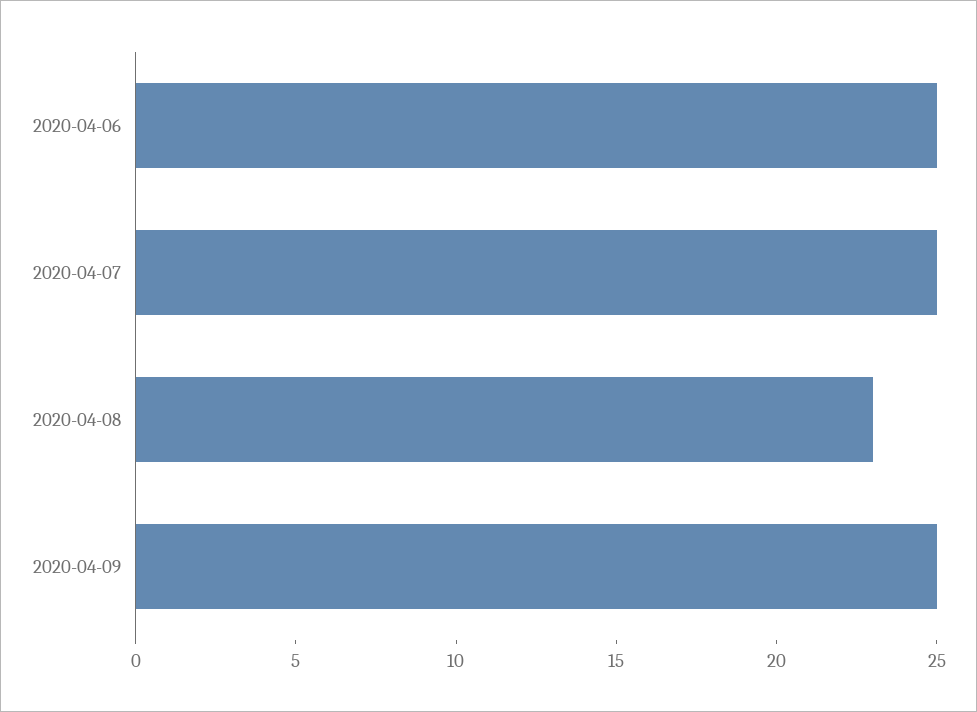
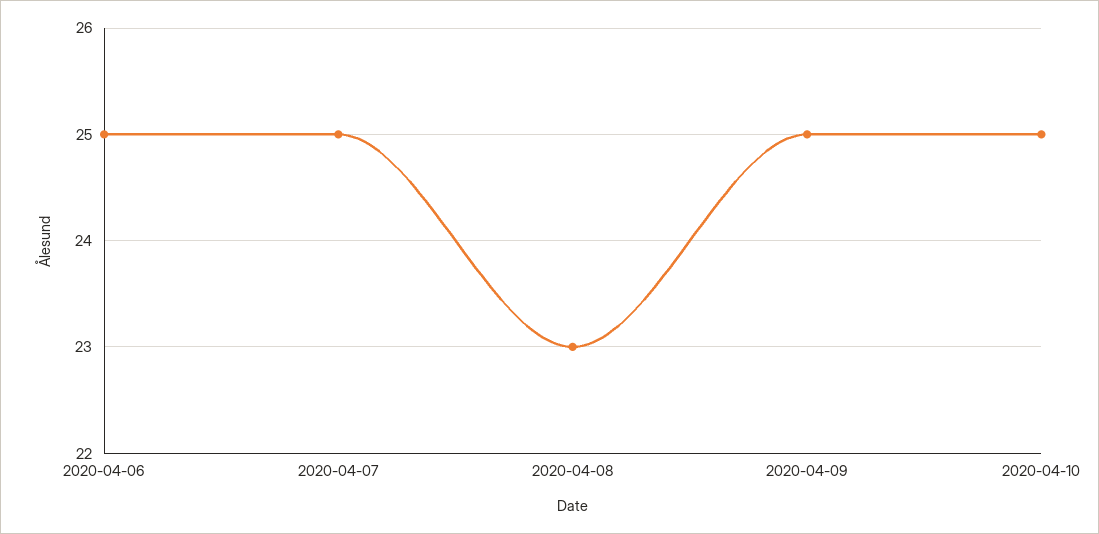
2020-04-10: none -> 25

